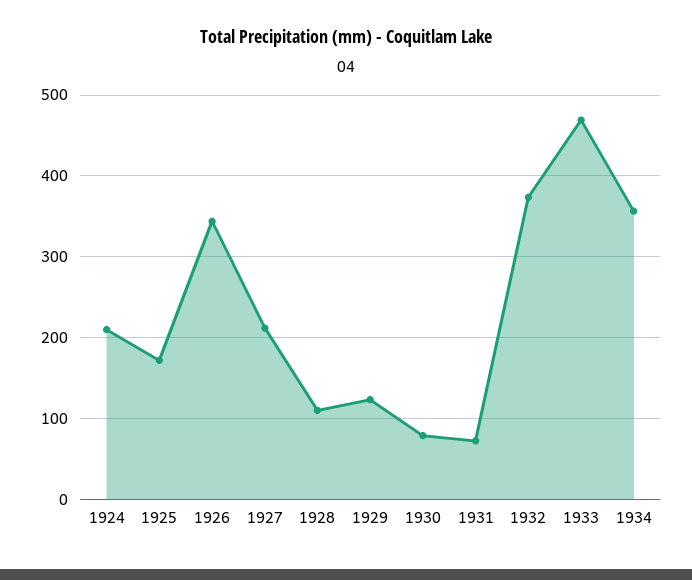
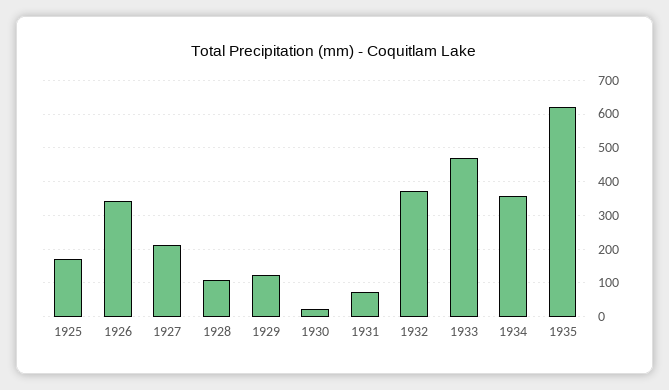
1924: 210 -> none
1930: 80 -> 20
1935: none -> 620

